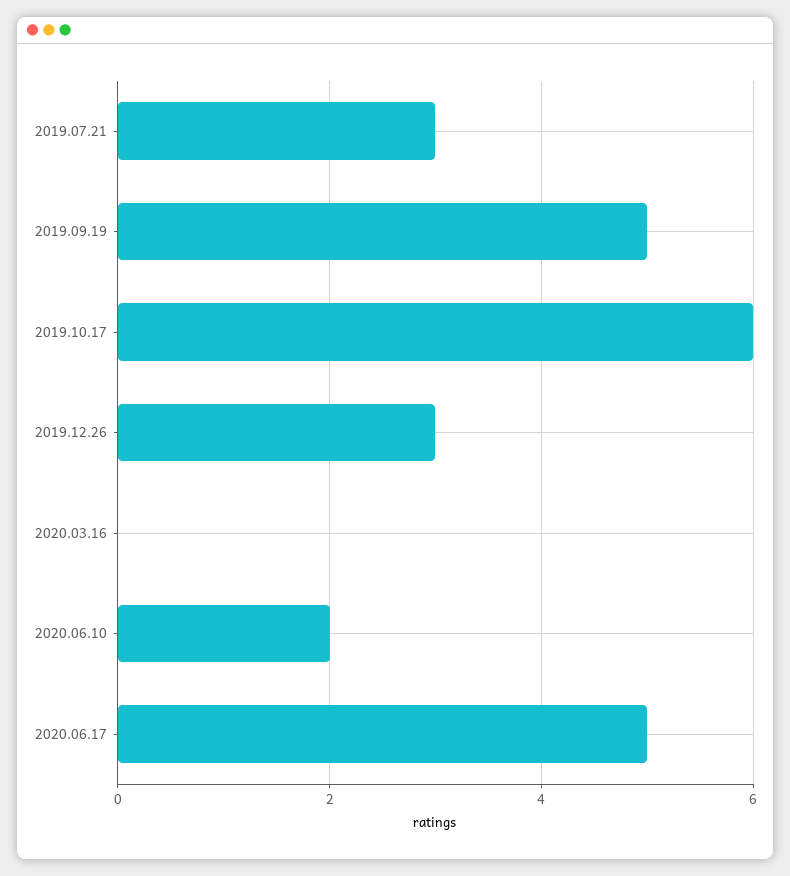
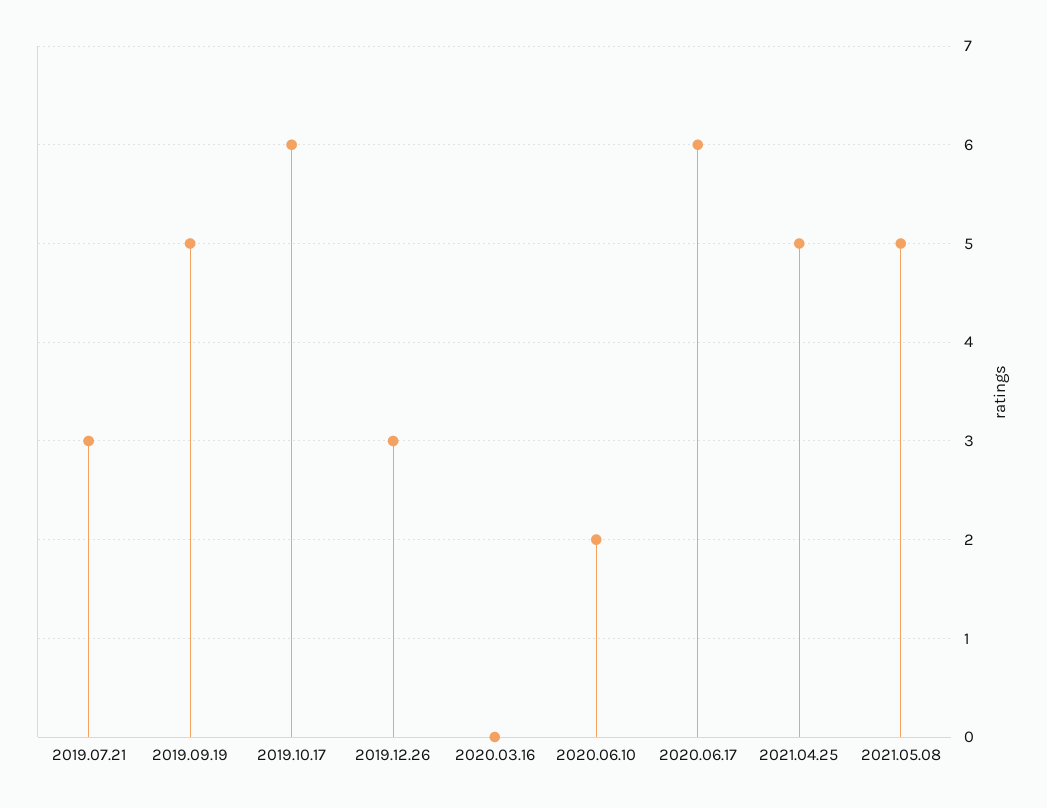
2020.06.17: 5 -> 6
2021.04.25: none -> 5
2021.05.08: none -> 5

